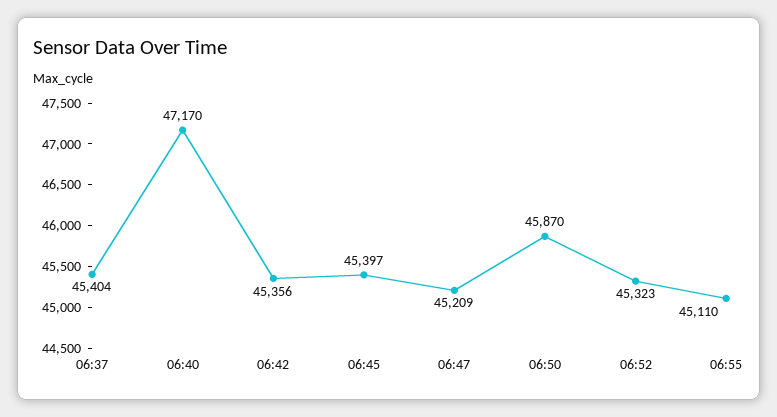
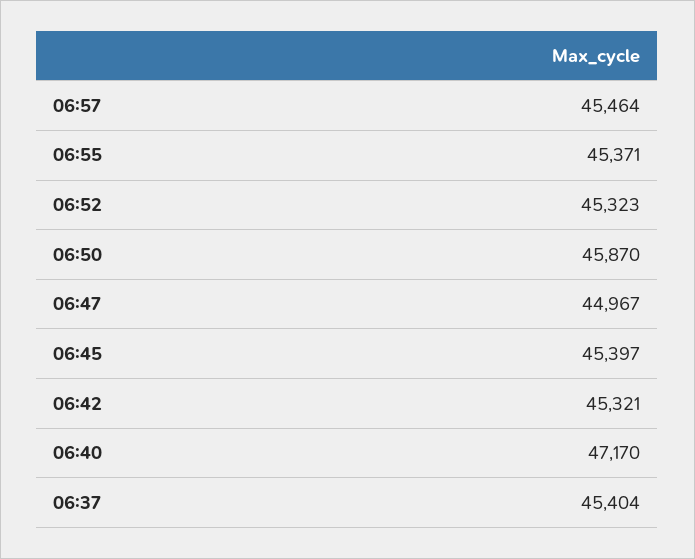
06:42: 45356 -> 45321
06:47: 45209 -> 44967
06:55: 45110 -> 45371
06:57: none -> 45464

